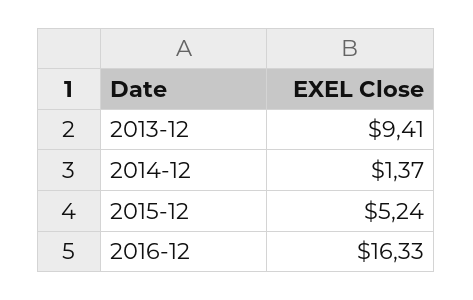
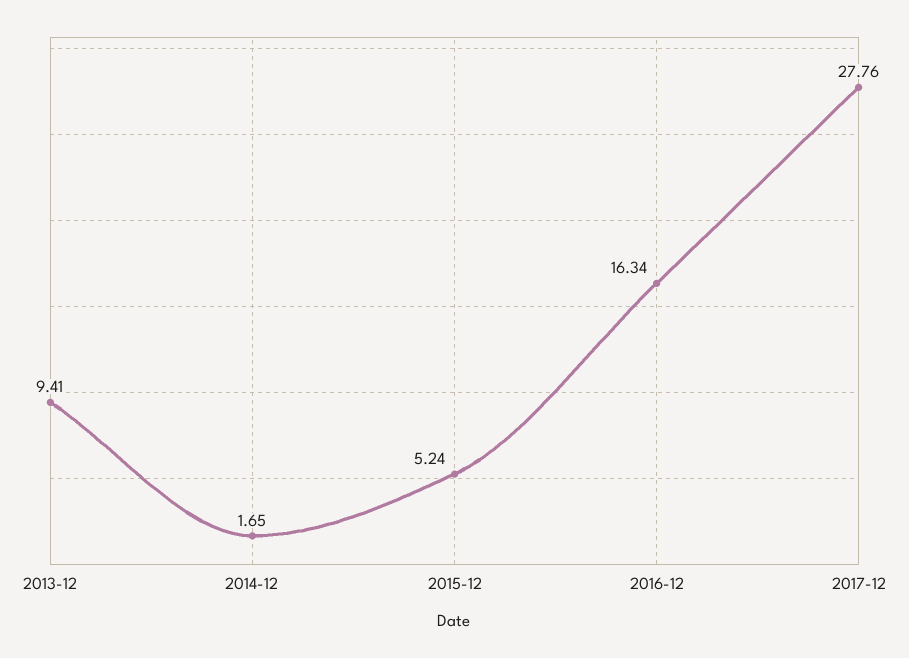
2014-12: 1.37 -> 1.65
2016-12: 16.33 -> 16.34
2017-12: none -> 27.76

